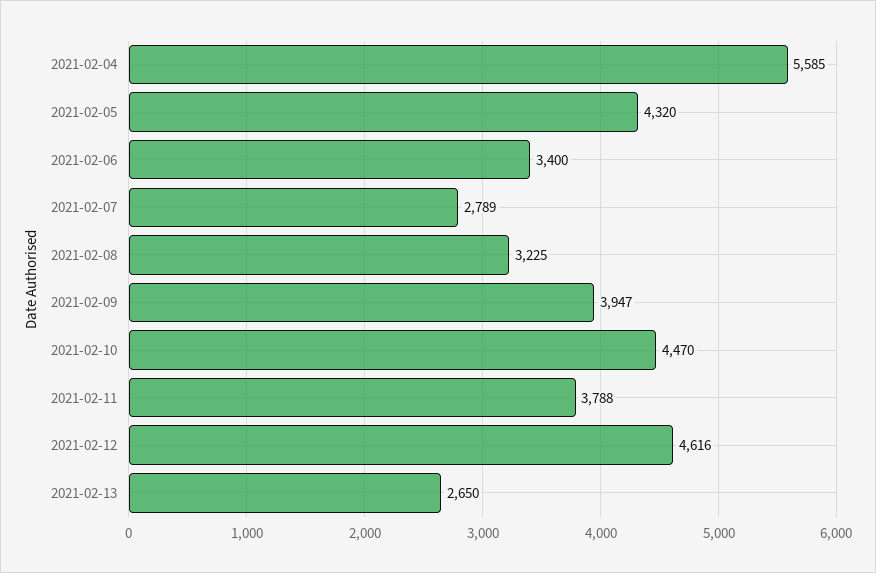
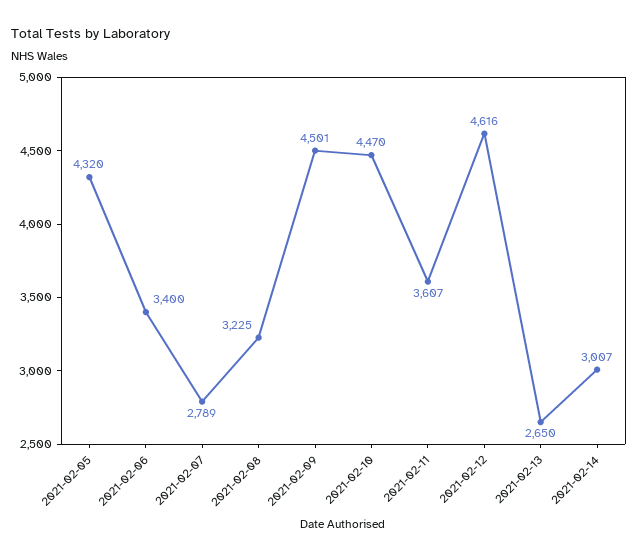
2021-02-04: 5585 -> none
2021-02-09: 3947 -> 4501
2021-02-11: 3788 -> 3607
2021-02-14: none -> 3007

